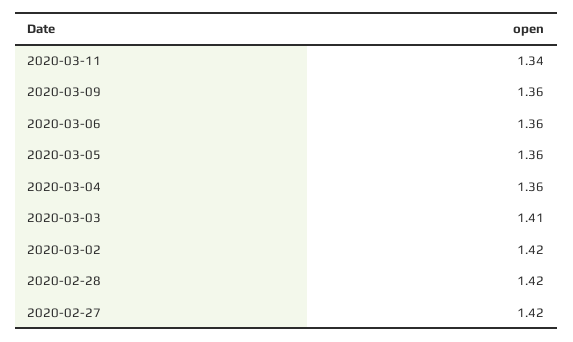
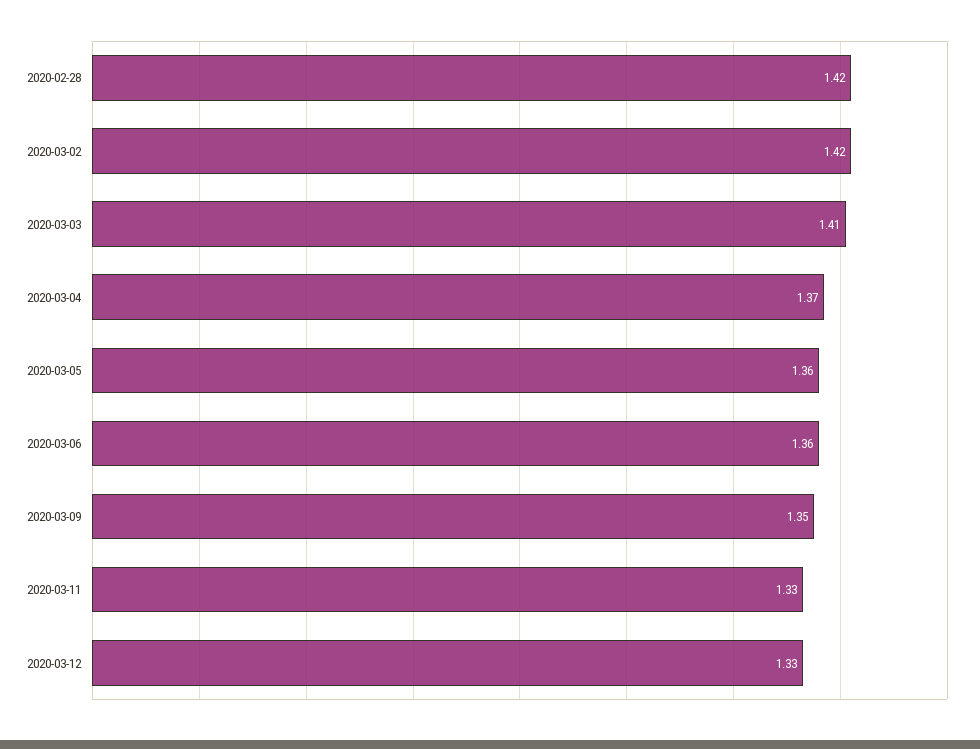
2020-03-11: 1.34 -> 1.33
2020-03-09: 1.36 -> 1.35
2020-03-04: 1.36 -> 1.37
2020-02-27: 1.42 -> none
2020-03-12: none -> 1.33

